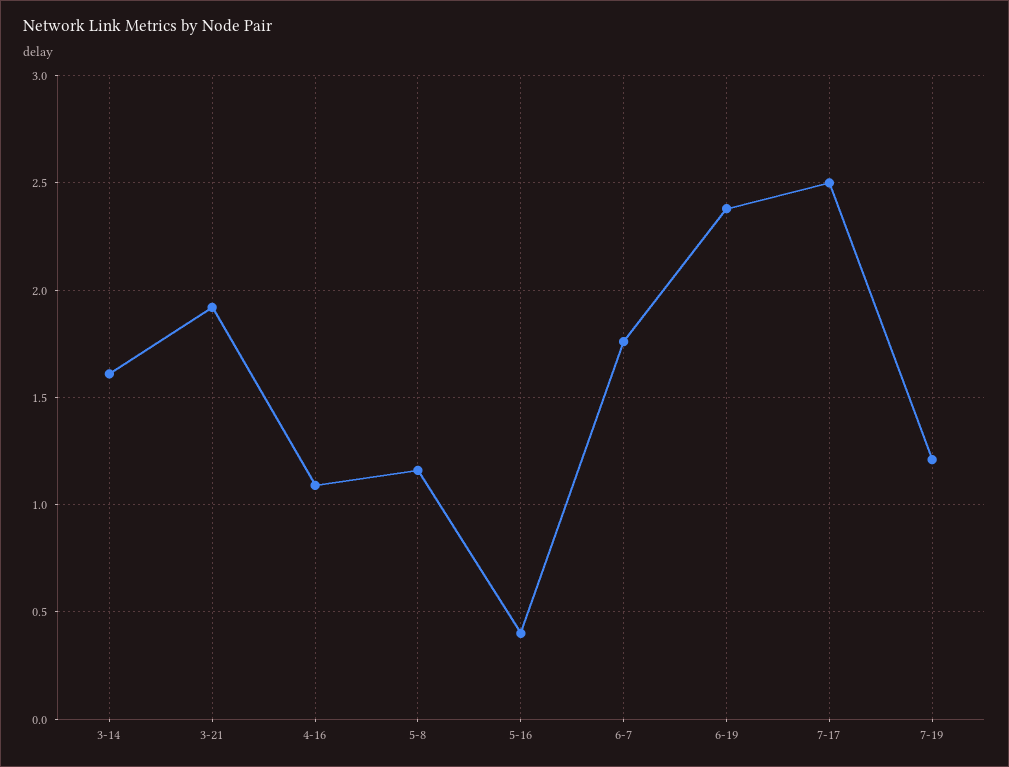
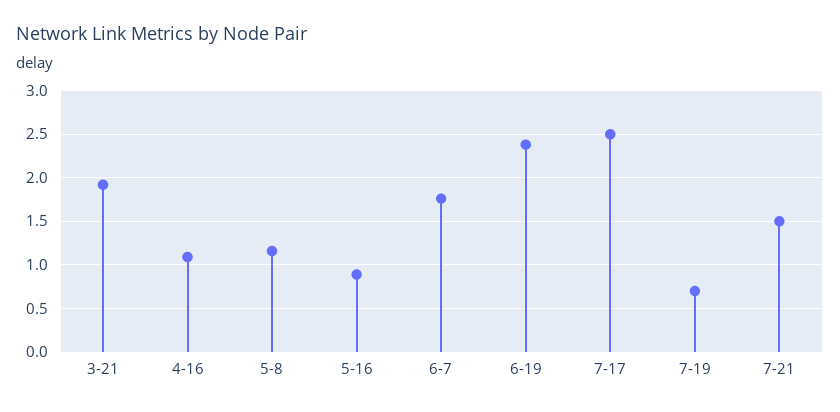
3-14: 1.6 -> none
5-16: 0.4 -> 0.9
7-19: 1.2 -> 0.7
7-21: none -> 1.5

